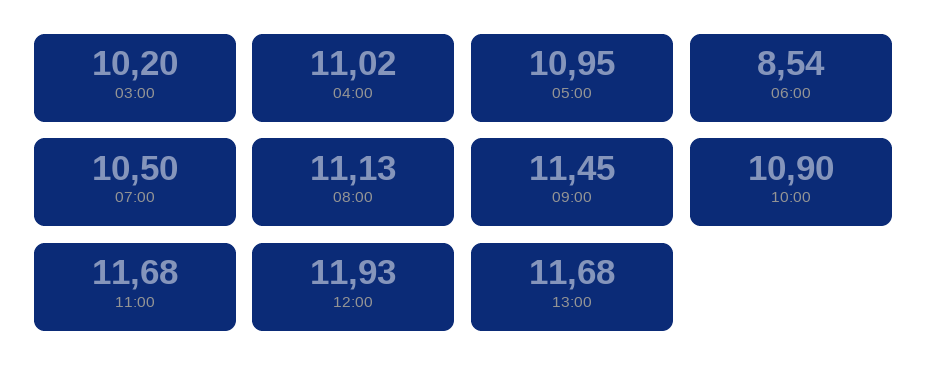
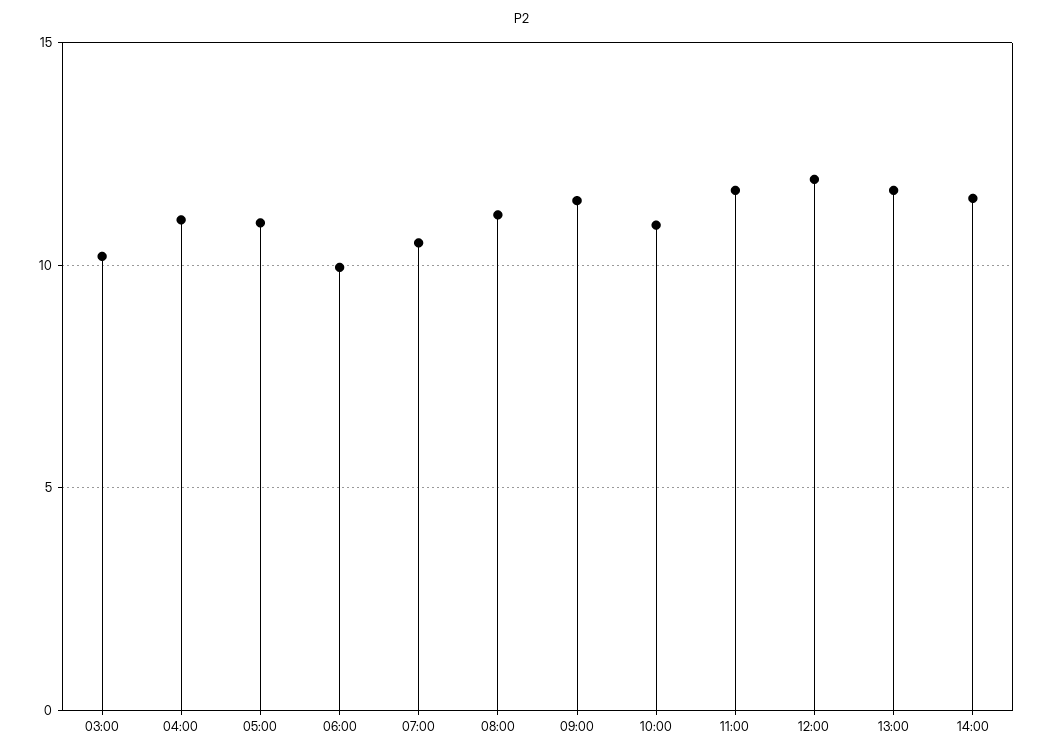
06:00: 8.54 -> 10
14:00: none -> 11.5

